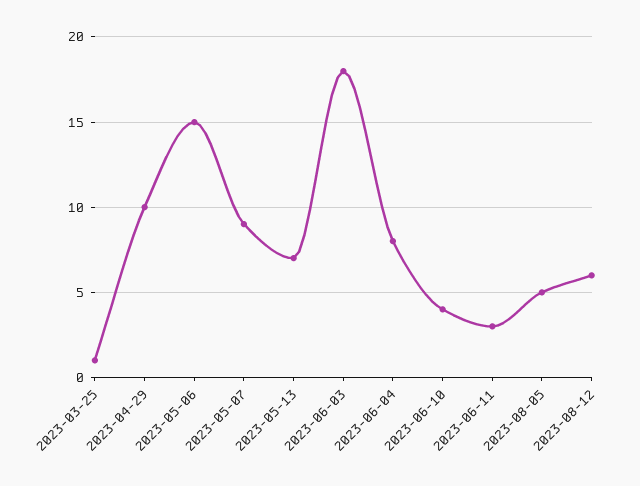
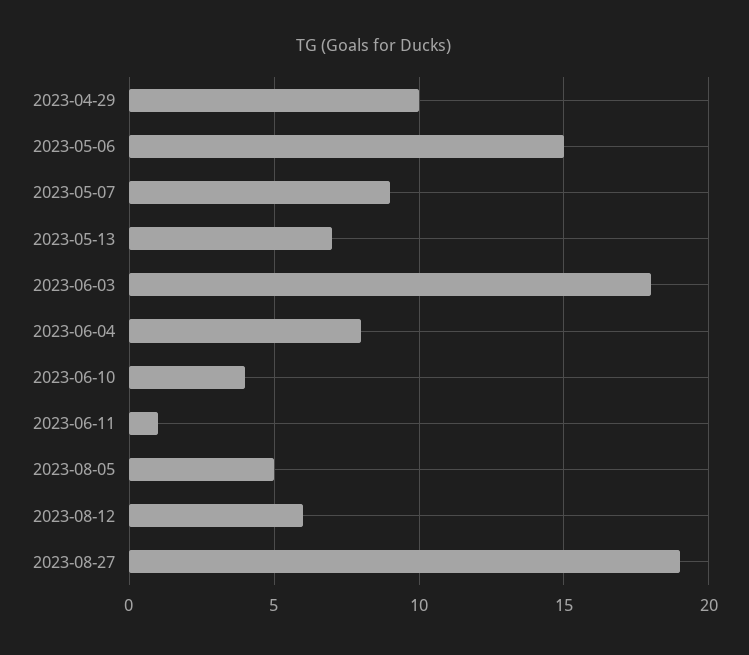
2023-03-25: 1 -> none
2023-06-11: 3 -> 1
2023-08-27: none -> 19

